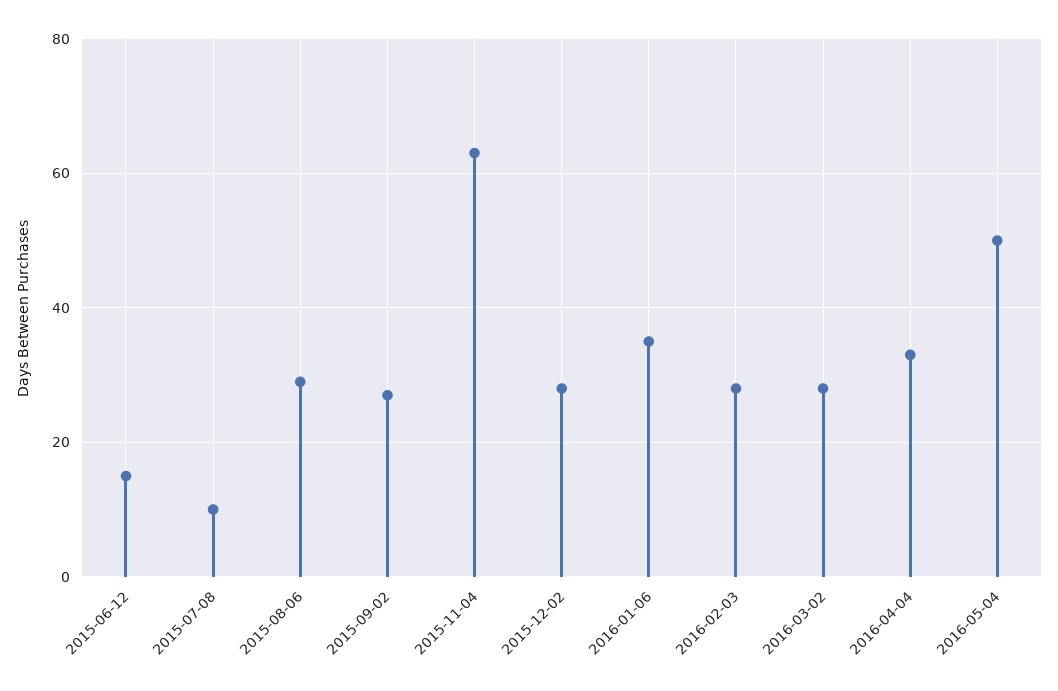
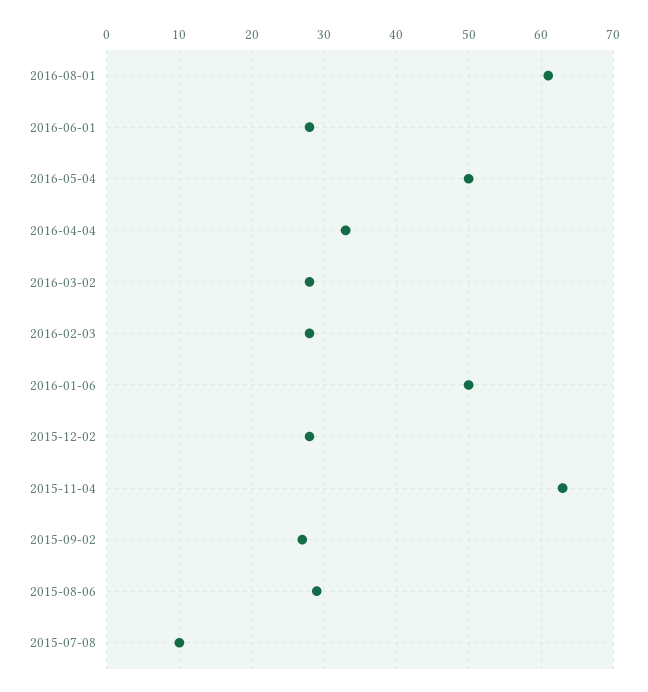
2015-06-12: 15 -> none
2016-01-06: 35 -> 50
2016-08-01: none -> 61
2016-06-01: none -> 28

